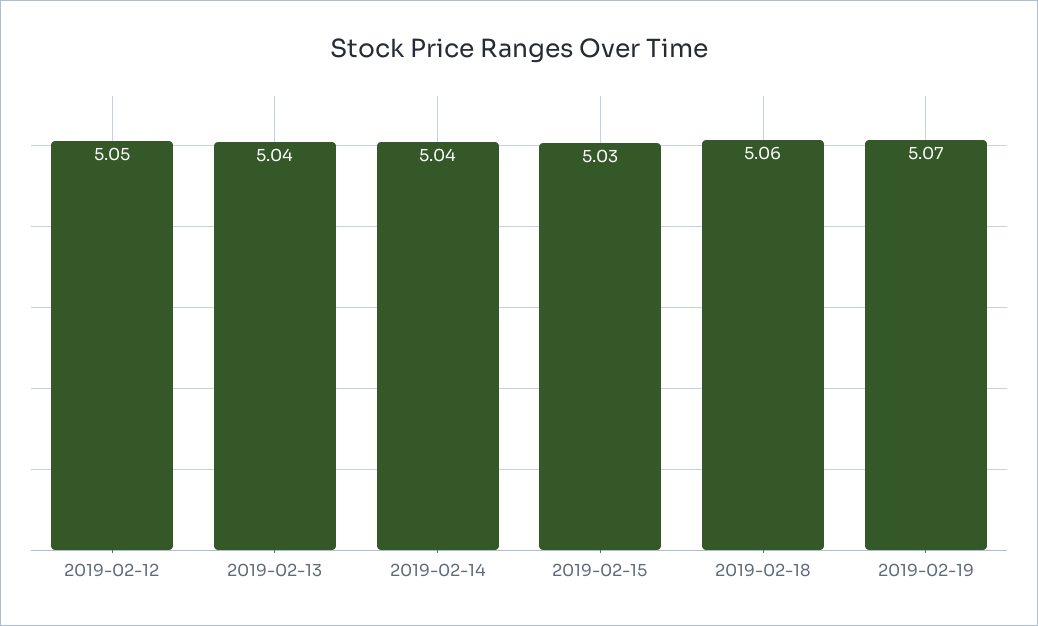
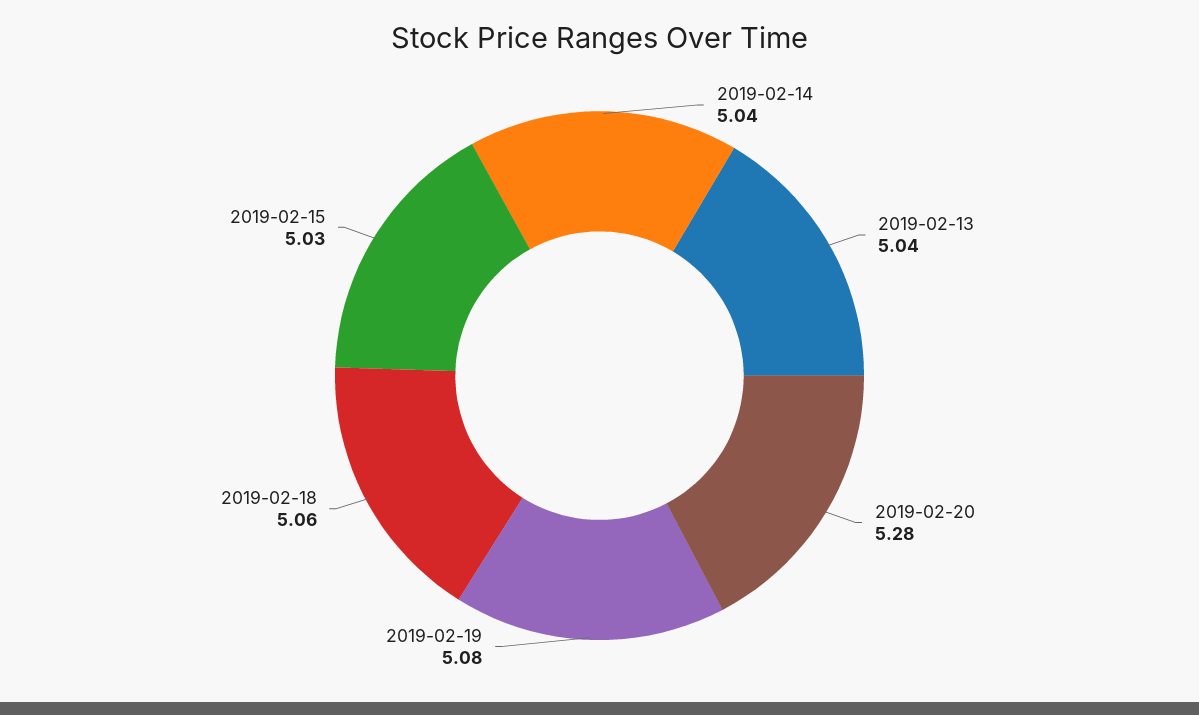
2019-02-12: 5.05 -> none
2019-02-19: 5.07 -> 5.08
2019-02-20: none -> 5.28

